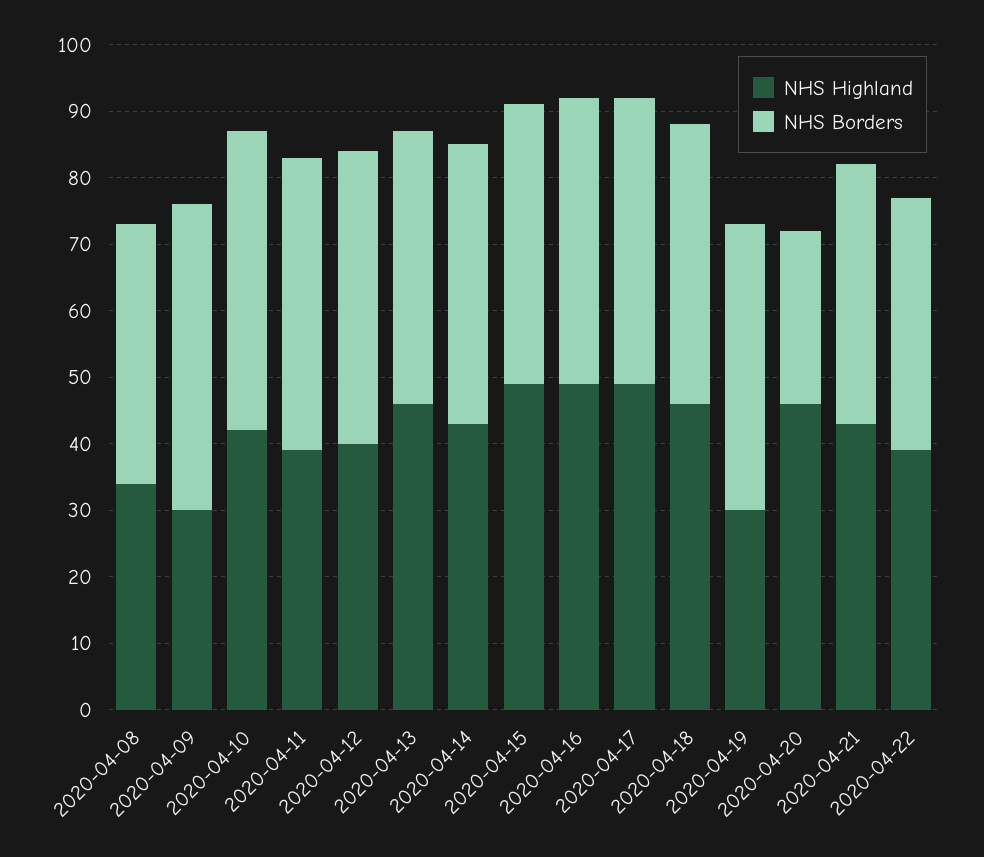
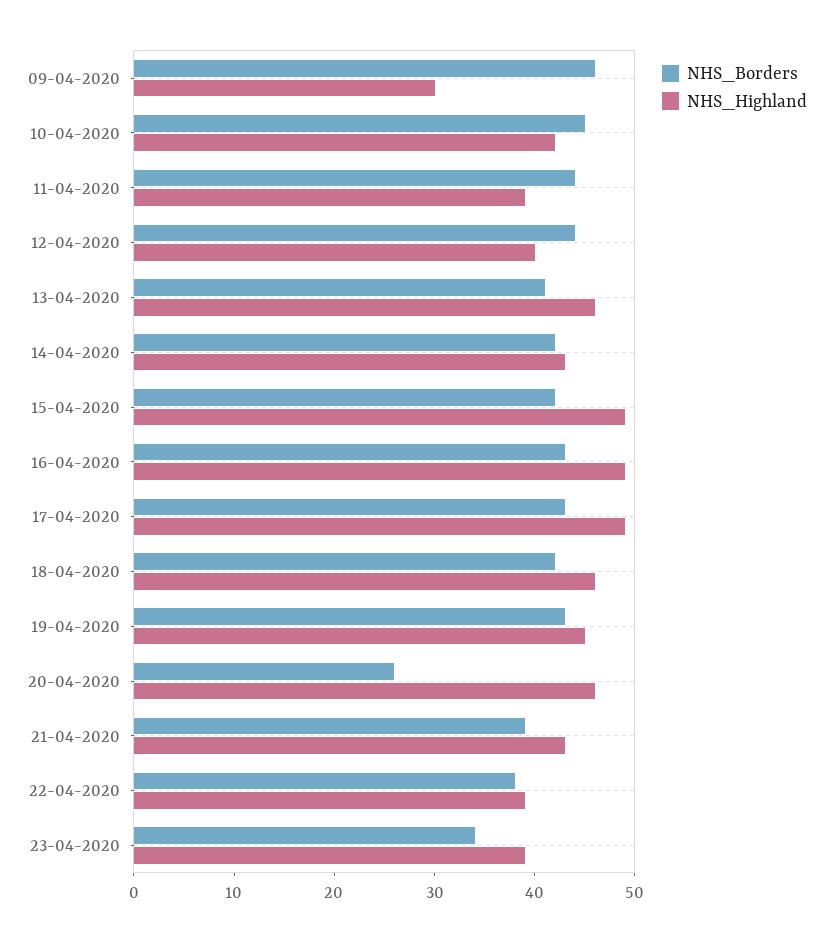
NHS Highland, 2020-04-08: 35 -> none
NHS Borders, 2020-04-08: 40 -> none
NHS Highland, 2020-04-19: 30 -> 45
NHS Borders, 23-04-2020: none -> 34
NHS Highland, 23-04-2020: none -> 39

